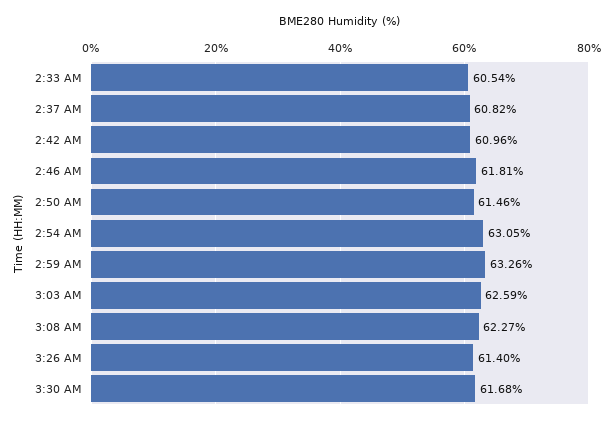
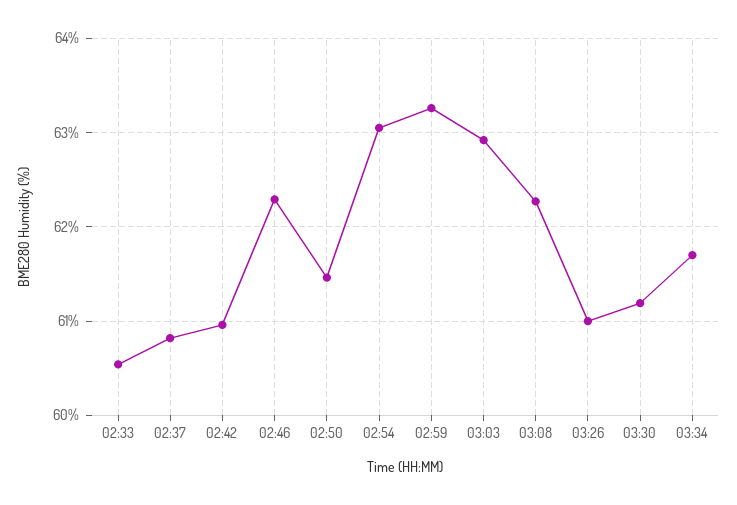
2:46 AM: 61.81 -> 62.3
3:03 AM: 62.59 -> 62.9
3:26 AM: 61.4 -> 61
3:30 AM: 61.68 -> 61.2
03:34: none -> 61.7

